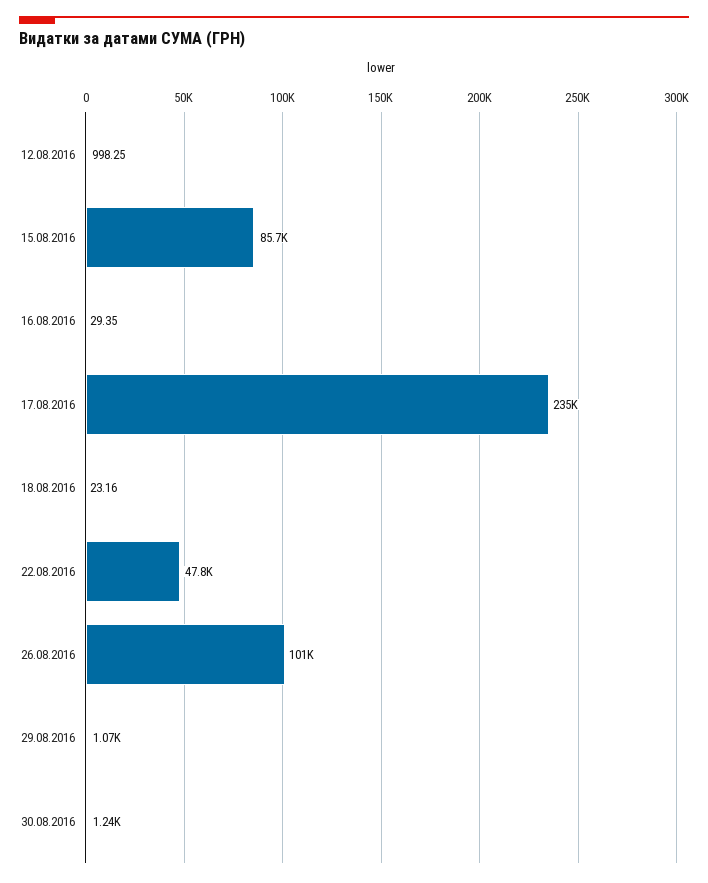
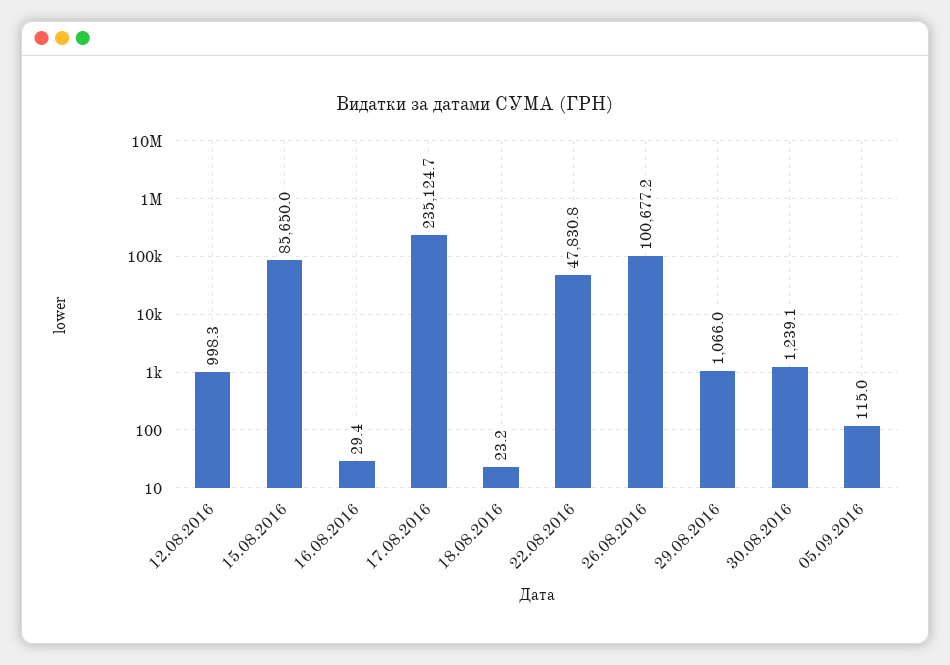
05.09.2016: none -> 115

